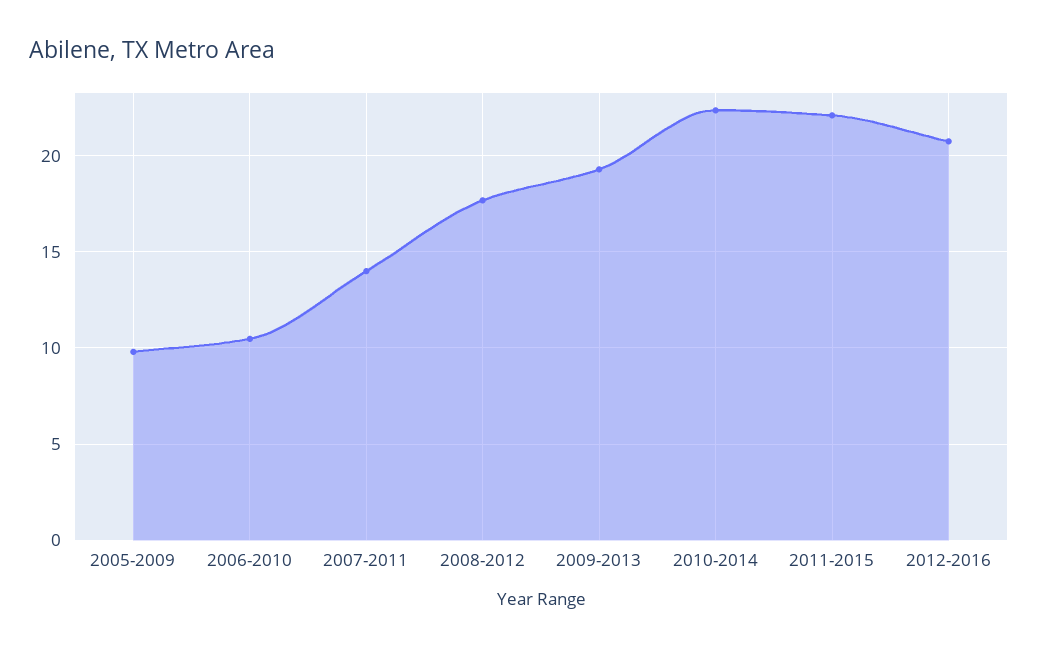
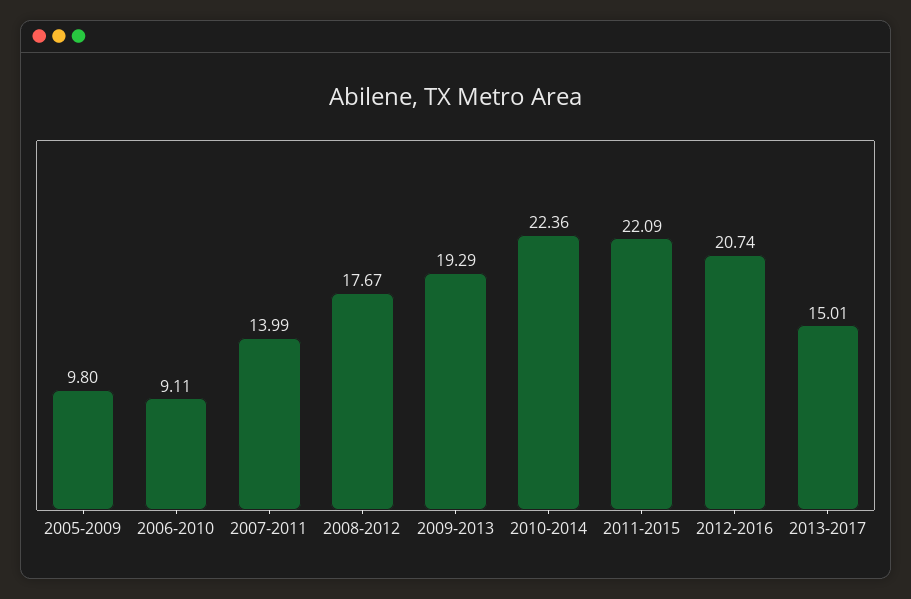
2006-2010: 10.5 -> 9.11
2013-2017: none -> 15.01

